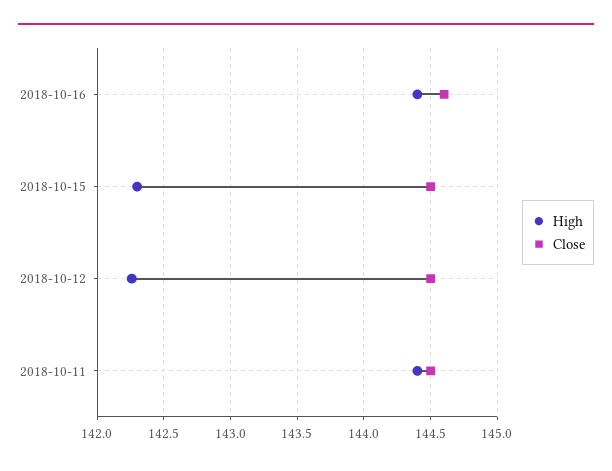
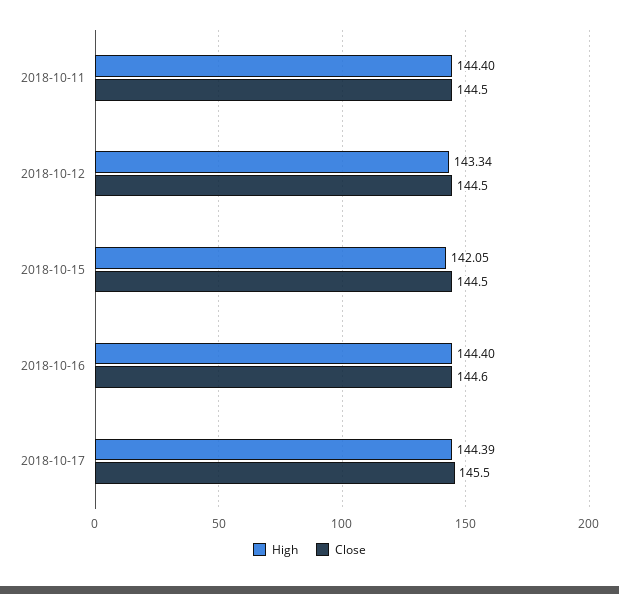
High, 2018-10-15: 142.3 -> 142.05
High, 2018-10-12: 142.25 -> 143.34
High, 2018-10-17: none -> 144.39
Close, 2018-10-17: none -> 145.5

